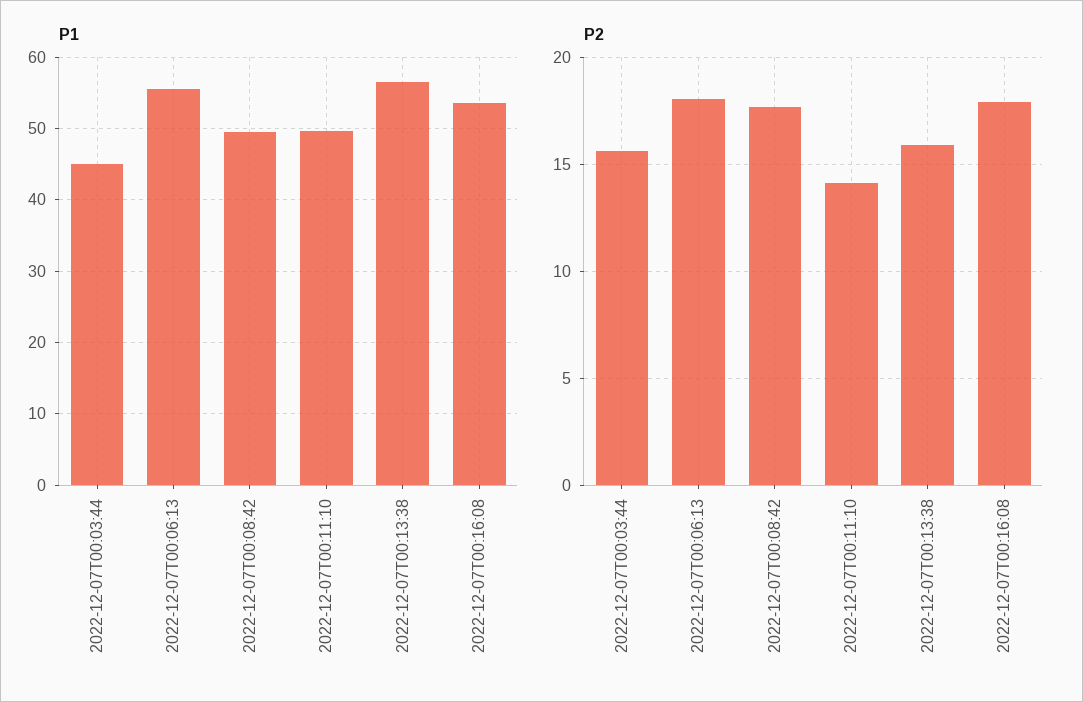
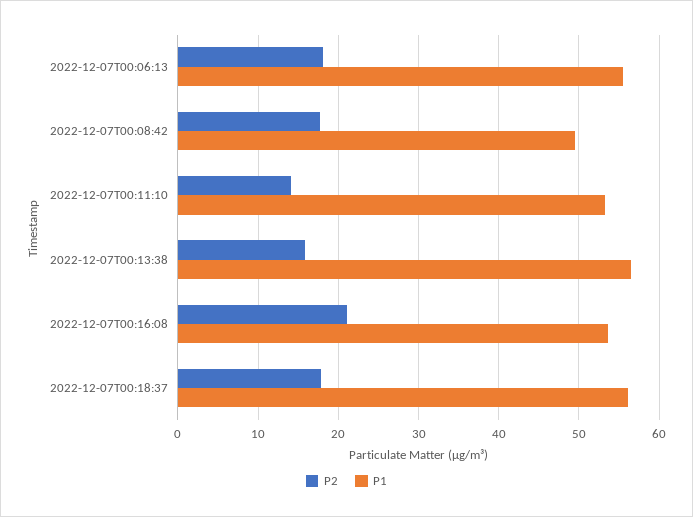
P1, 2022-12-07T00:03:44: 45 -> none
P1, 2022-12-07T00:11:10: 50 -> 53
P2, 2022-12-07T00:03:44: 15.5 -> none
P2, 2022-12-07T00:16:08: 18 -> 21
P2, 2022-12-07T00:18:37: none -> 18
P1, 2022-12-07T00:18:37: none -> 56

